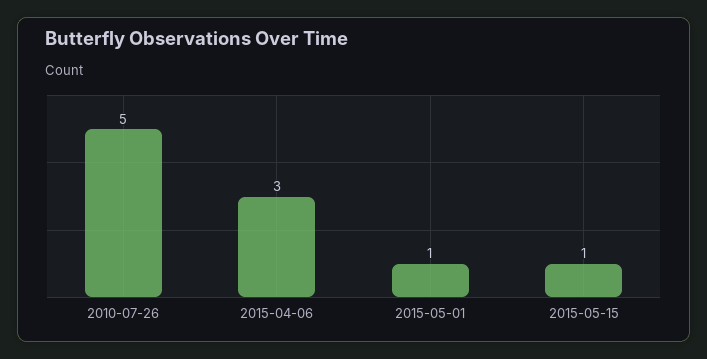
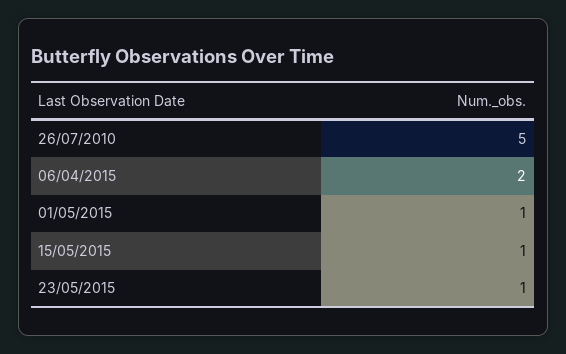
2015-04-06: 3 -> 2
23/05/2015: none -> 1

